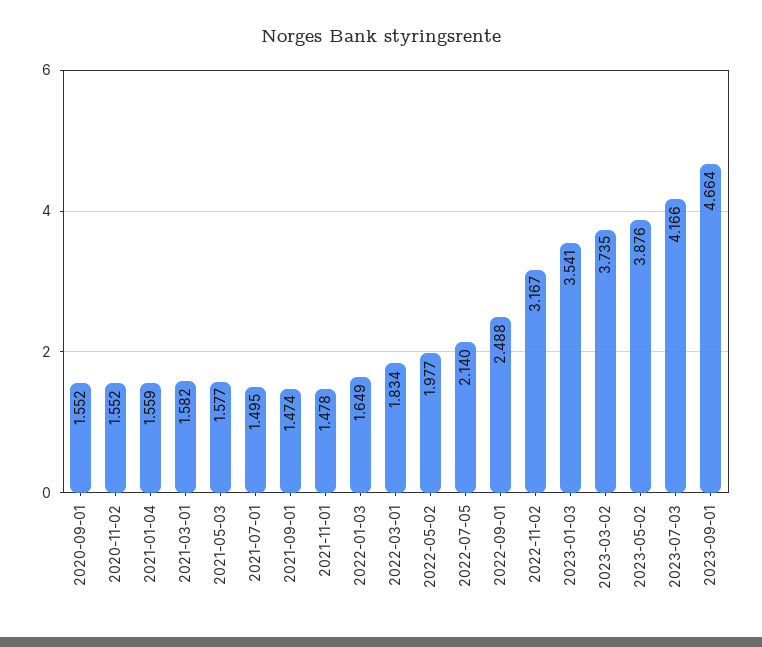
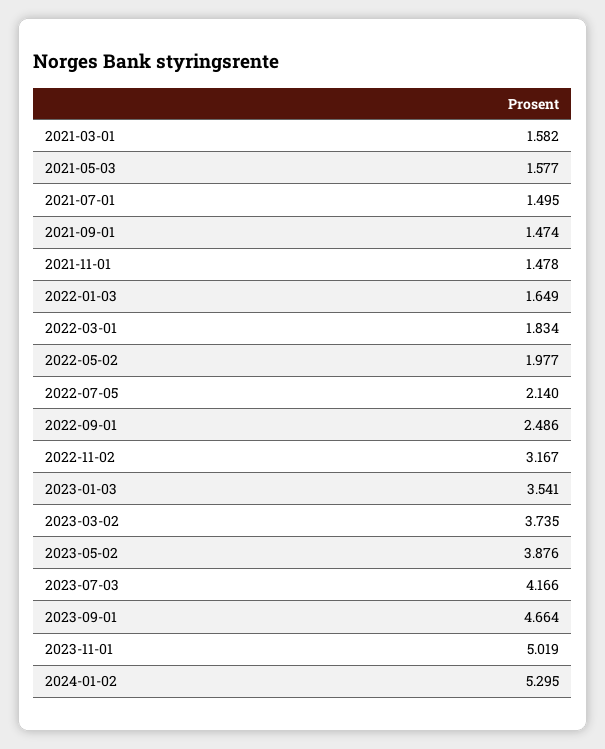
2020-09-01: 1.552 -> none
2020-11-02: 1.552 -> none
2021-01-04: 1.559 -> none
2022-09-01: 2.488 -> 2.486
2023-11-01: none -> 5.019
2024-01-02: none -> 5.295

